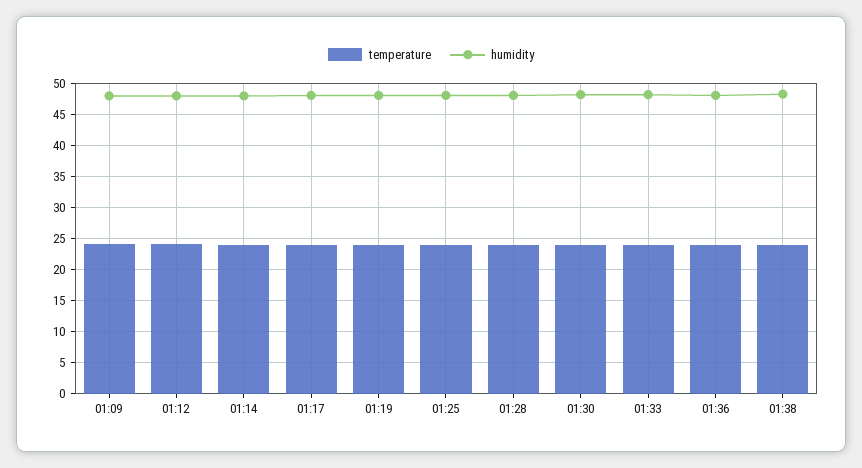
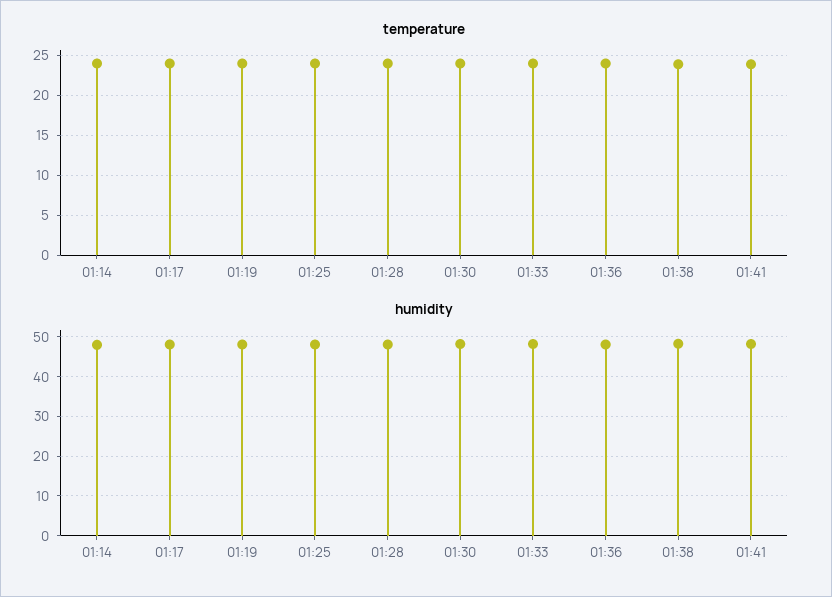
temperature, 01:09: 24 -> none
humidity, 01:09: 48 -> none
temperature, 01:12: 24 -> none
humidity, 01:12: 48 -> none
temperature, 01:41: none -> 24
humidity, 01:41: none -> 48

